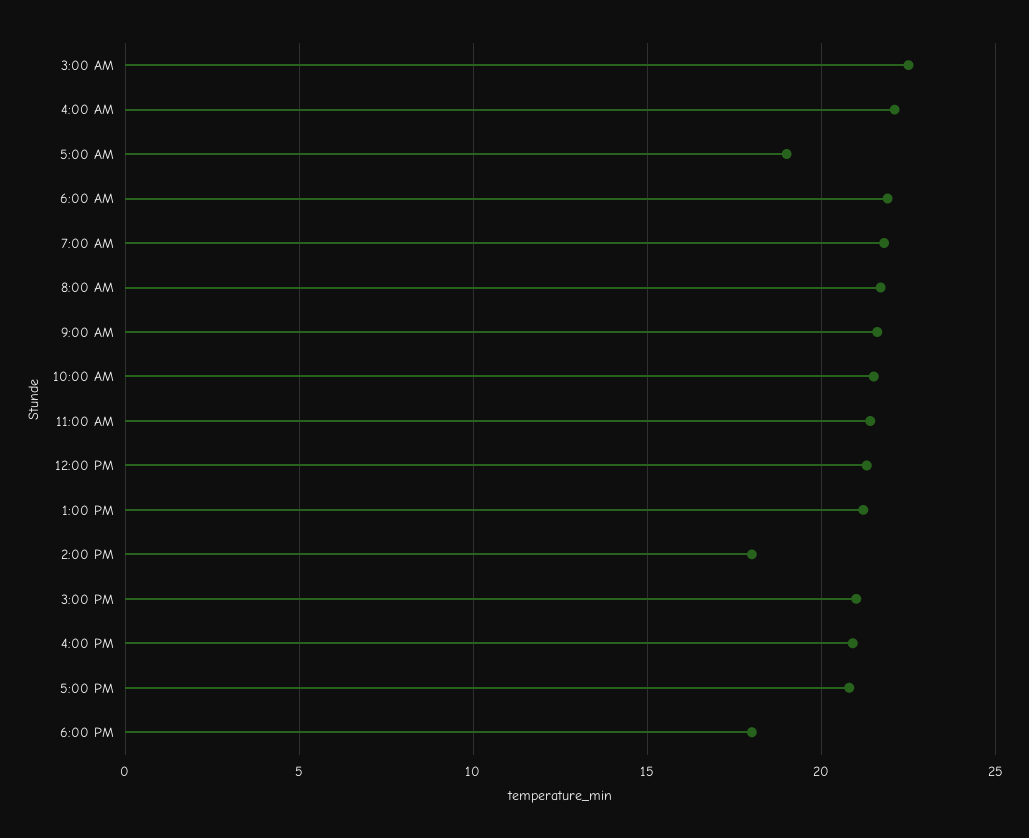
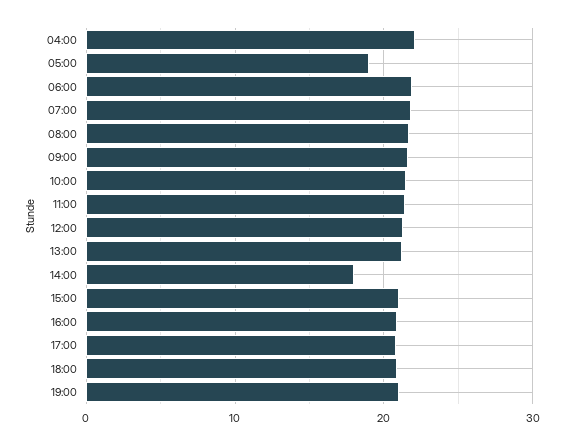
3:00 AM: 22.5 -> none
6:00 PM: 18 -> 21
19:00: none -> 21

